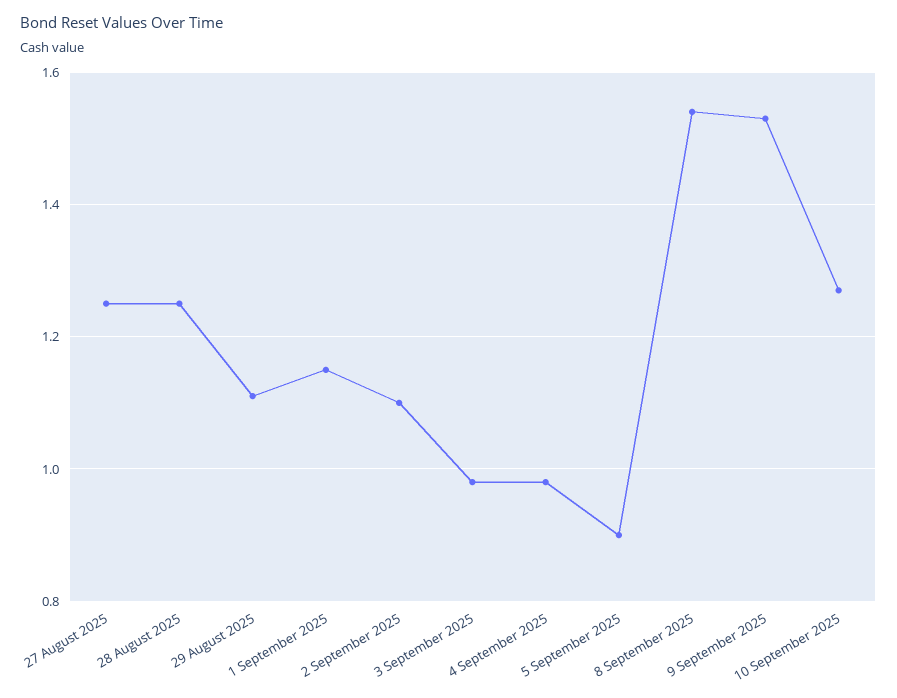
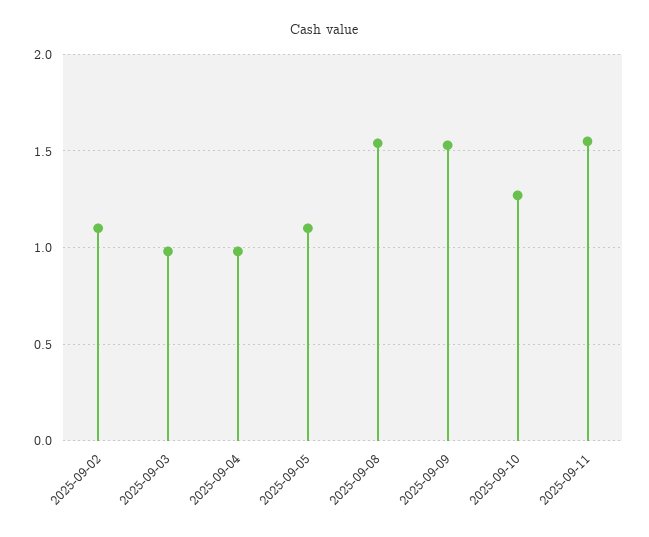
27 August 2025: 1.25 -> none
28 August 2025: 1.25 -> none
29 August 2025: 1.1 -> none
1 September 2025: 1.15 -> none
5 September 2025: 0.9 -> 1.1
2025-09-11: none -> 1.55

